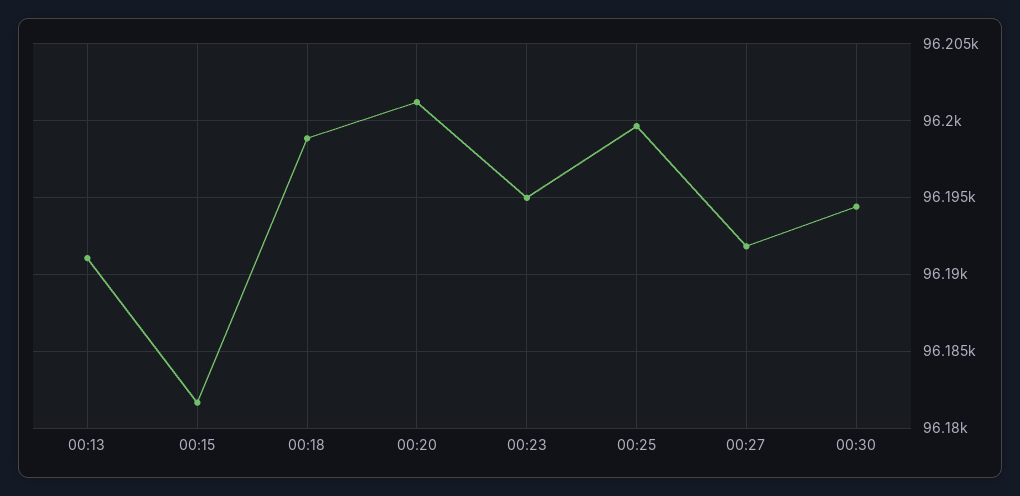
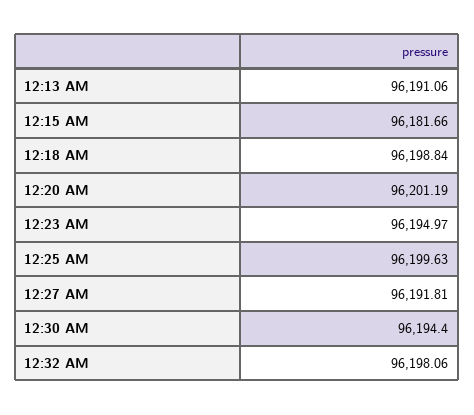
12:32 AM: none -> 96198.06

